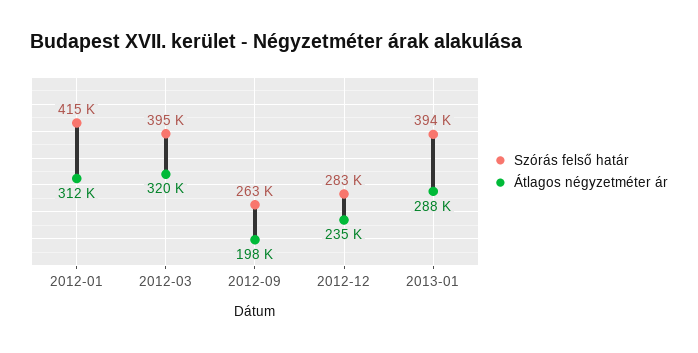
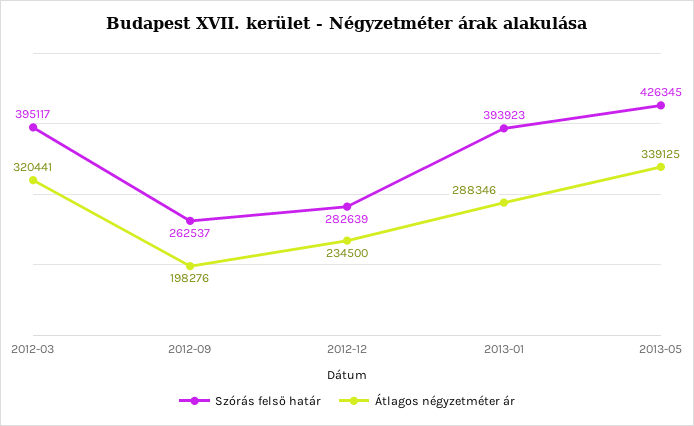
Szórás felső határ, 2012-01: 415000 -> none
Átlagos négyzetméter ár, 2012-01: 312000 -> none
Szórás felső határ, 2013-05: none -> 426345
Átlagos négyzetméter ár, 2013-05: none -> 339125

